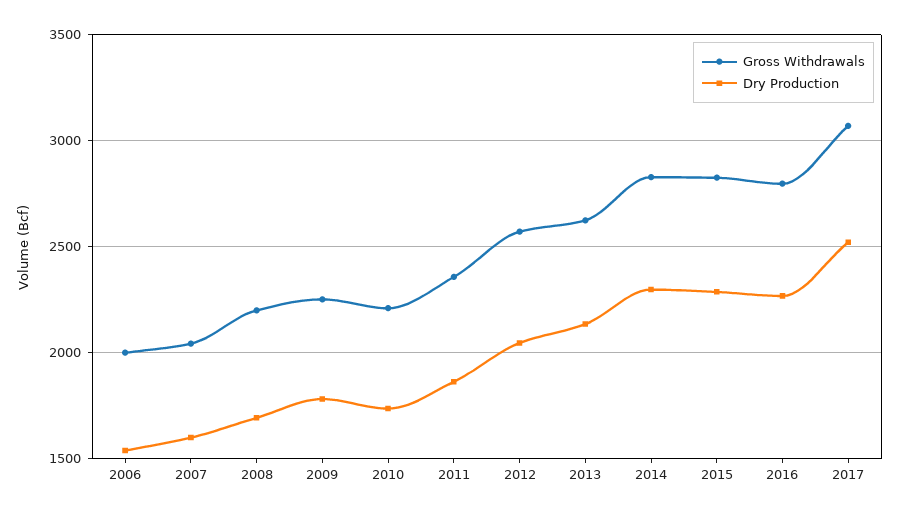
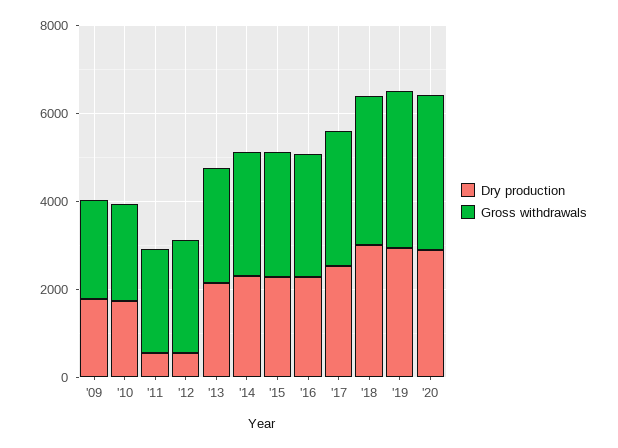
Gross Withdrawals, 2006: 2000 -> none
Dry Production, 2006: 1550 -> none
Gross Withdrawals, 2007: 2050 -> none
Dry Production, 2007: 1600 -> none
Gross Withdrawals, 2008: 2200 -> none
Dry Production, 2008: 1700 -> none
Dry Production, 2011: 1850 -> 500
Dry Production, 2012: 2050 -> 500
Dry Production, '18: none -> 3000
Gross Withdrawals, '18: none -> 3500
Dry Production, '19: none -> 3000
Gross Withdrawals, '19: none -> 3500
Dry Production, '20: none -> 3000
Gross Withdrawals, '20: none -> 3500

